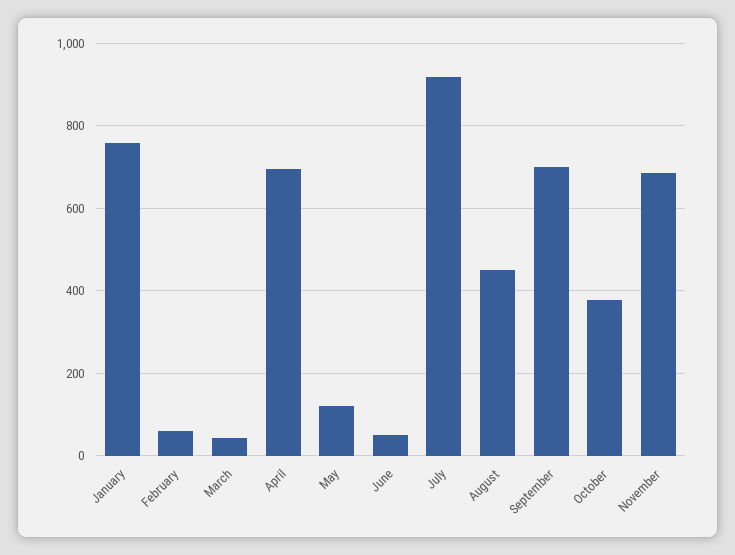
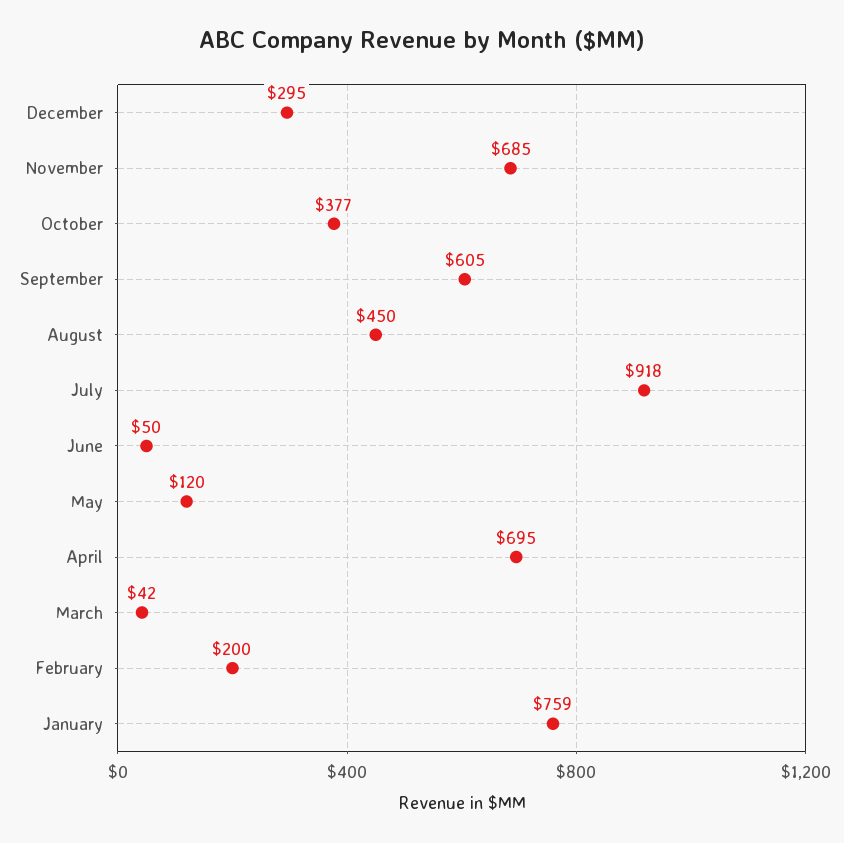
February: 60 -> 200
September: 700 -> 605
December: none -> 295

